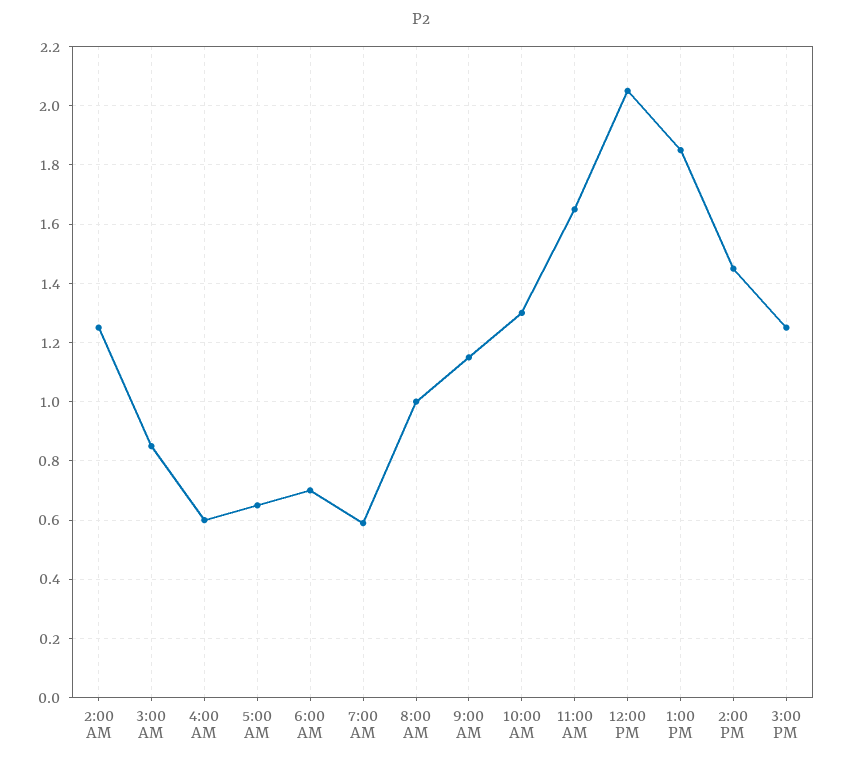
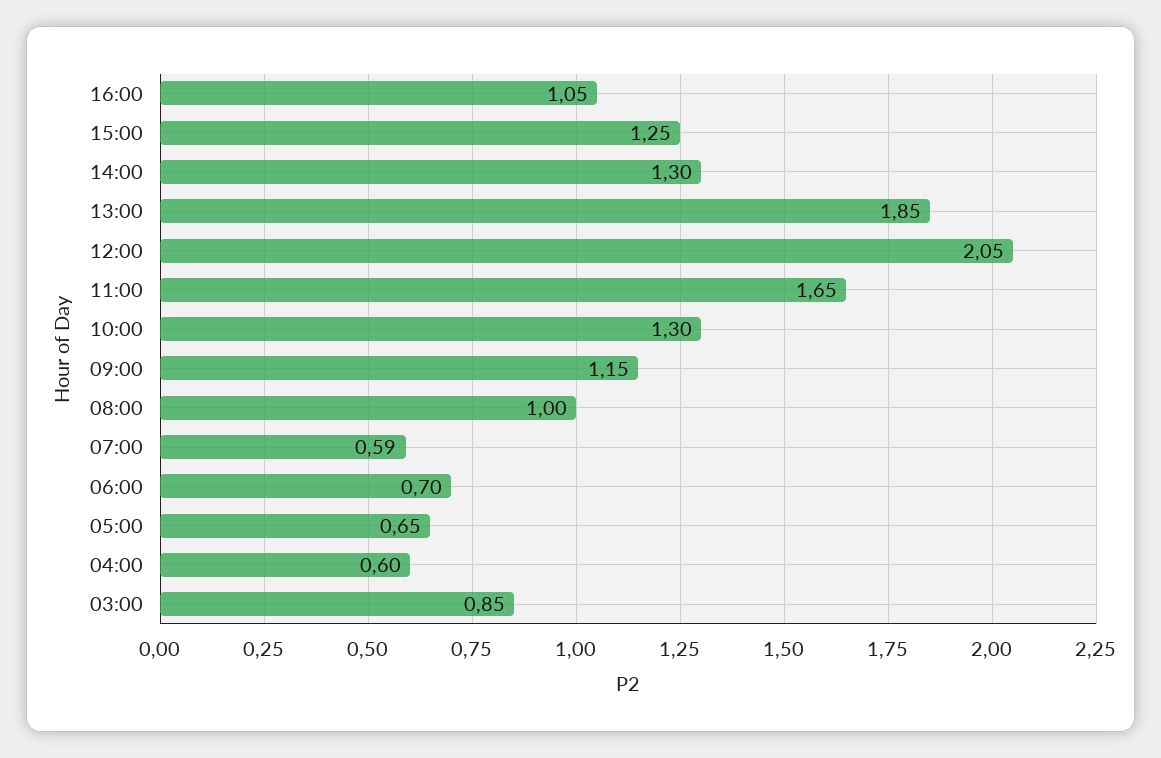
2:00 AM: 1.25 -> none
2:00 PM: 1.45 -> 1.3
16:00: none -> 1.05

